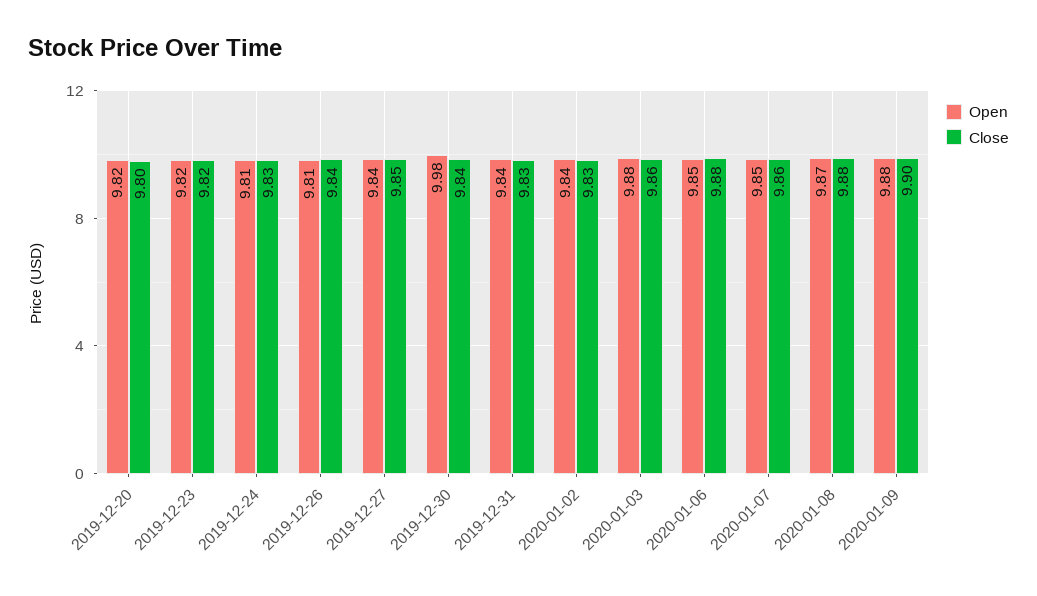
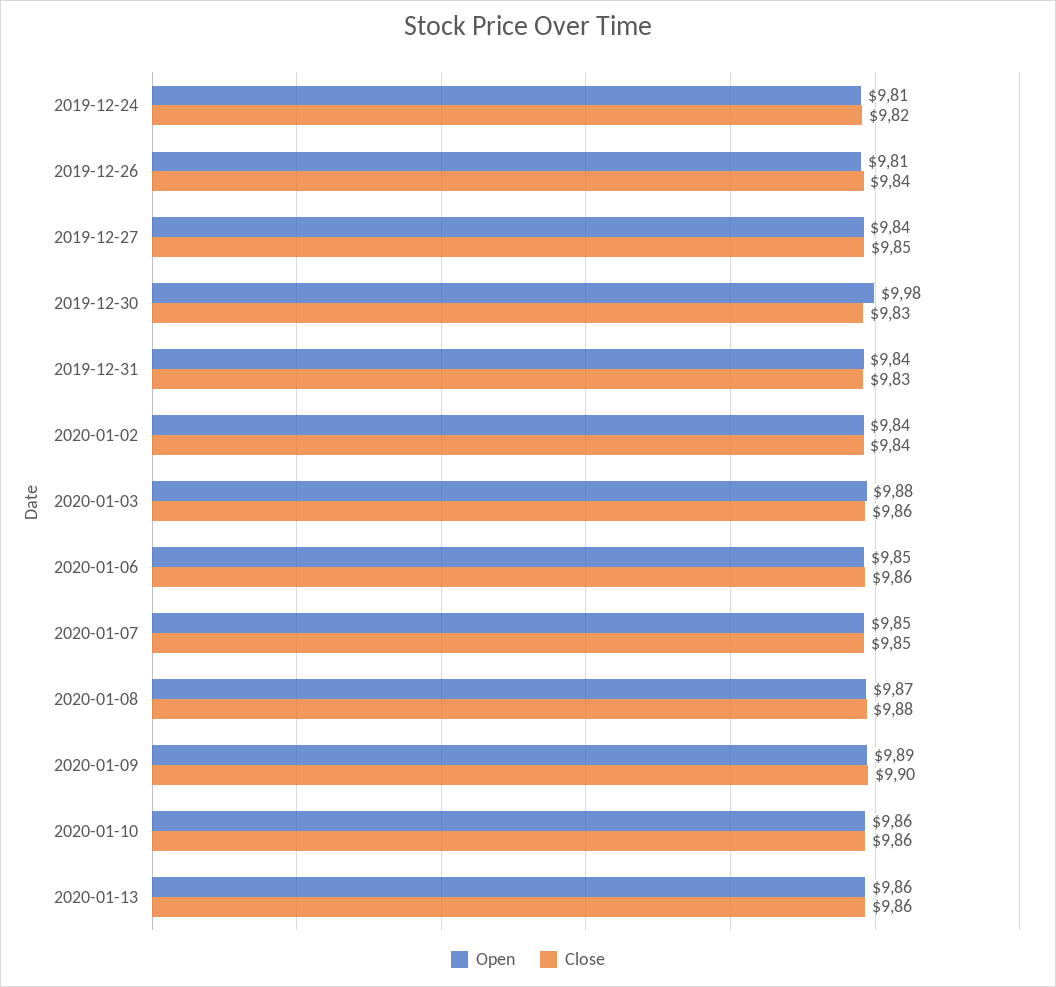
Open, 2019-12-20: 9.82 -> none
Close, 2019-12-20: 9.8 -> none
Open, 2019-12-23: 9.82 -> none
Close, 2019-12-23: 9.82 -> none
Close, 2019-12-24: 9.83 -> 9.82
Close, 2019-12-30: 9.84 -> 9.83
Close, 2020-01-02: 9.83 -> 9.84
Close, 2020-01-06: 9.88 -> 9.86
Close, 2020-01-07: 9.86 -> 9.85
Open, 2020-01-09: 9.88 -> 9.89
Open, 2020-01-10: none -> 9.86
Close, 2020-01-10: none -> 9.86
Open, 2020-01-13: none -> 9.86
Close, 2020-01-13: none -> 9.86

